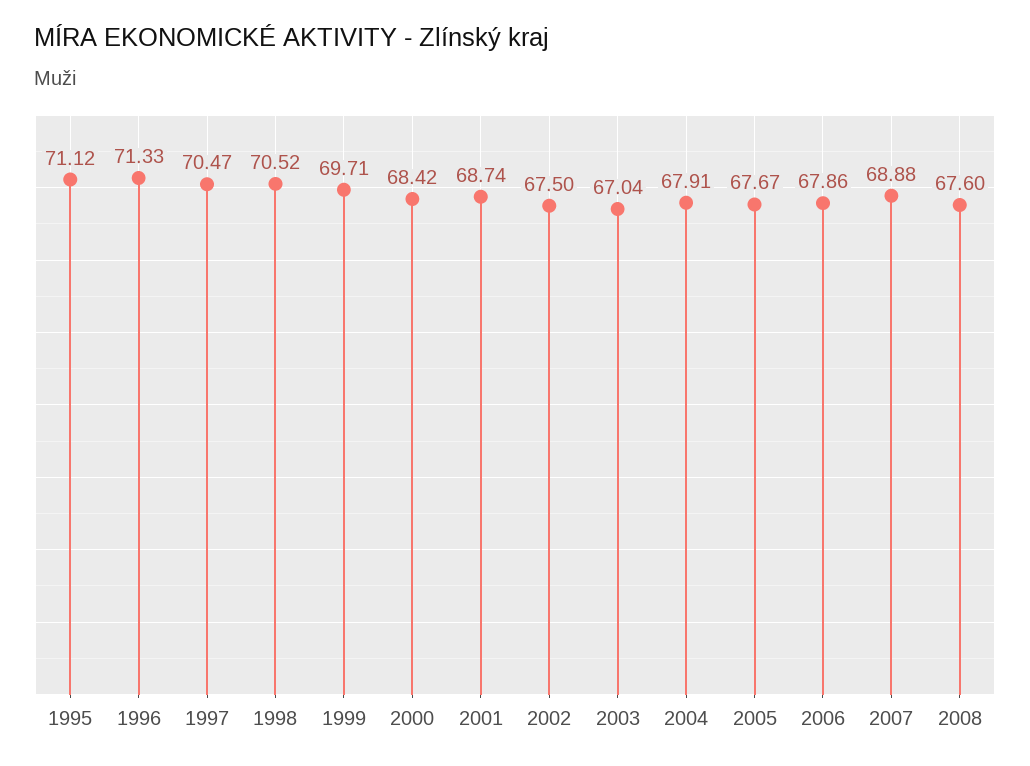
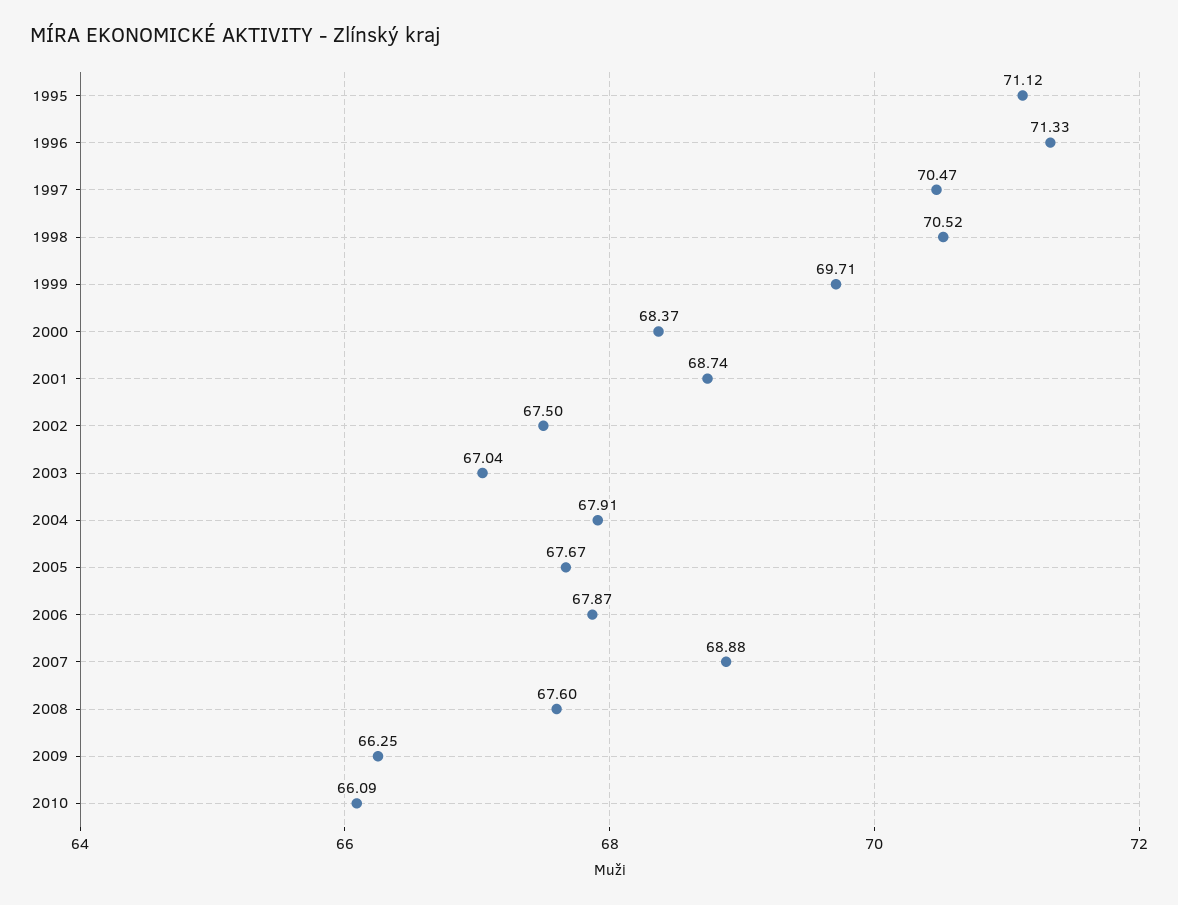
2000: 68.42 -> 68.37
2006: 67.86 -> 67.87
2009: none -> 66.25
2010: none -> 66.09

